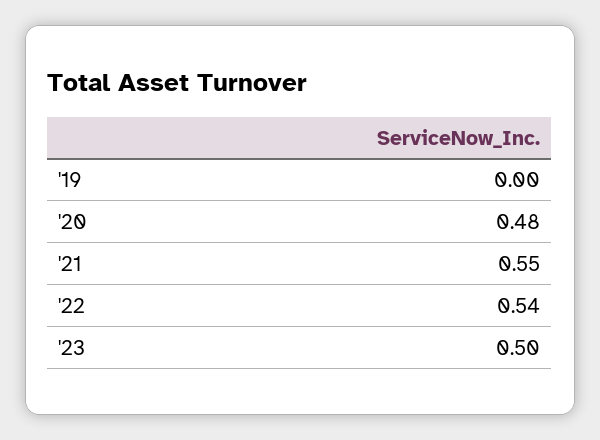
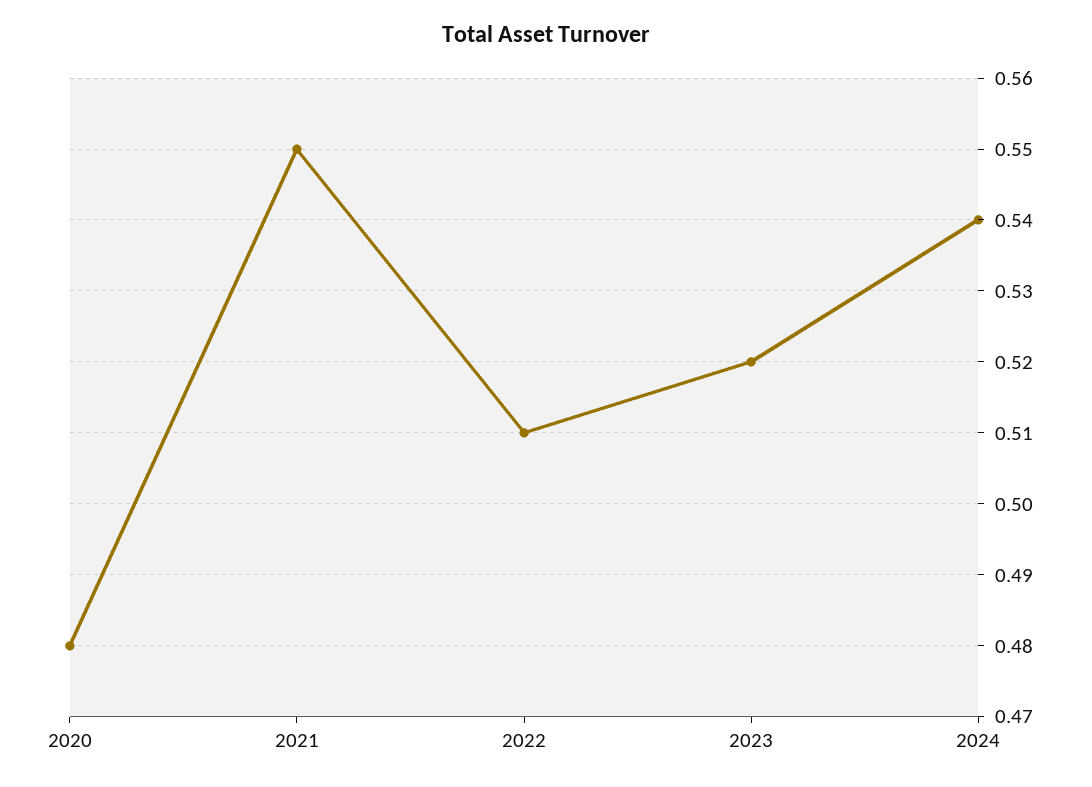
'19: 0 -> none
'22: 0.54 -> 0.51
'23: 0.5 -> 0.52
2024: none -> 0.54

